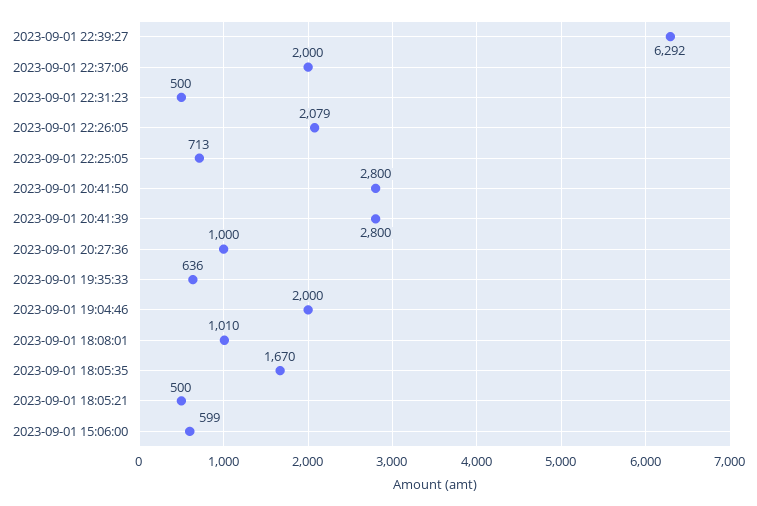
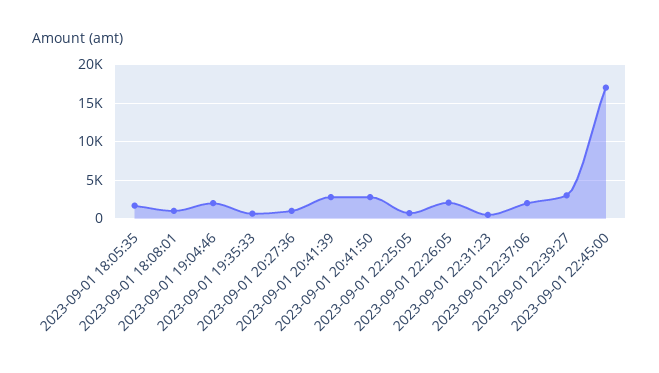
2023-09-01 22:39:27: 6292 -> 3000
2023-09-01 18:05:21: 500 -> none
2023-09-01 15:06:00: 599 -> none
2023-09-01 22:45:00: none -> 17000

